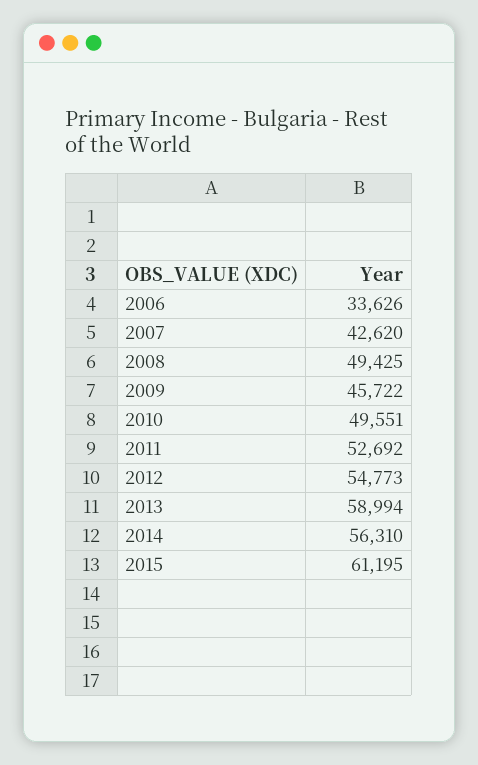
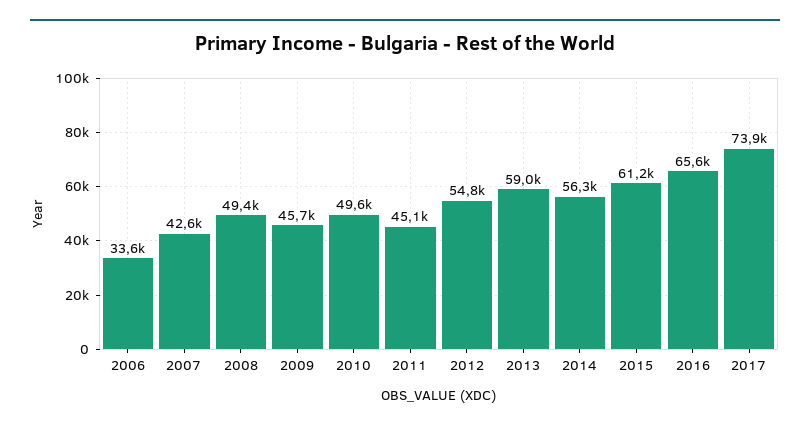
2011: 52692 -> 45100
2016: none -> 65600
2017: none -> 73900

